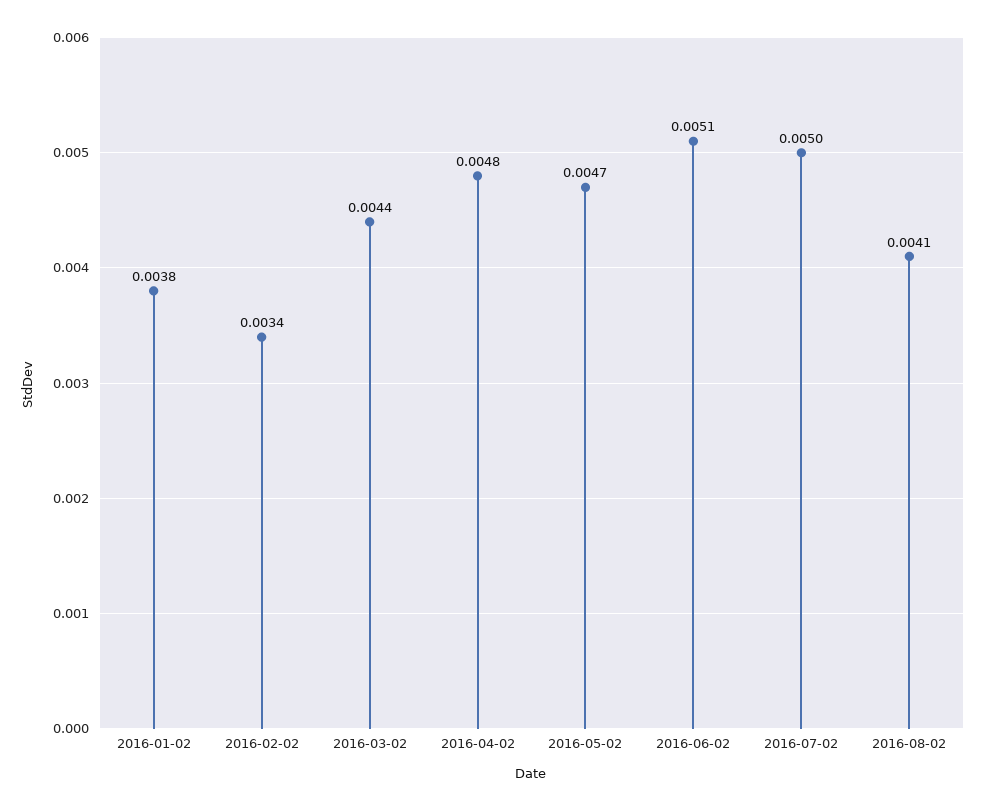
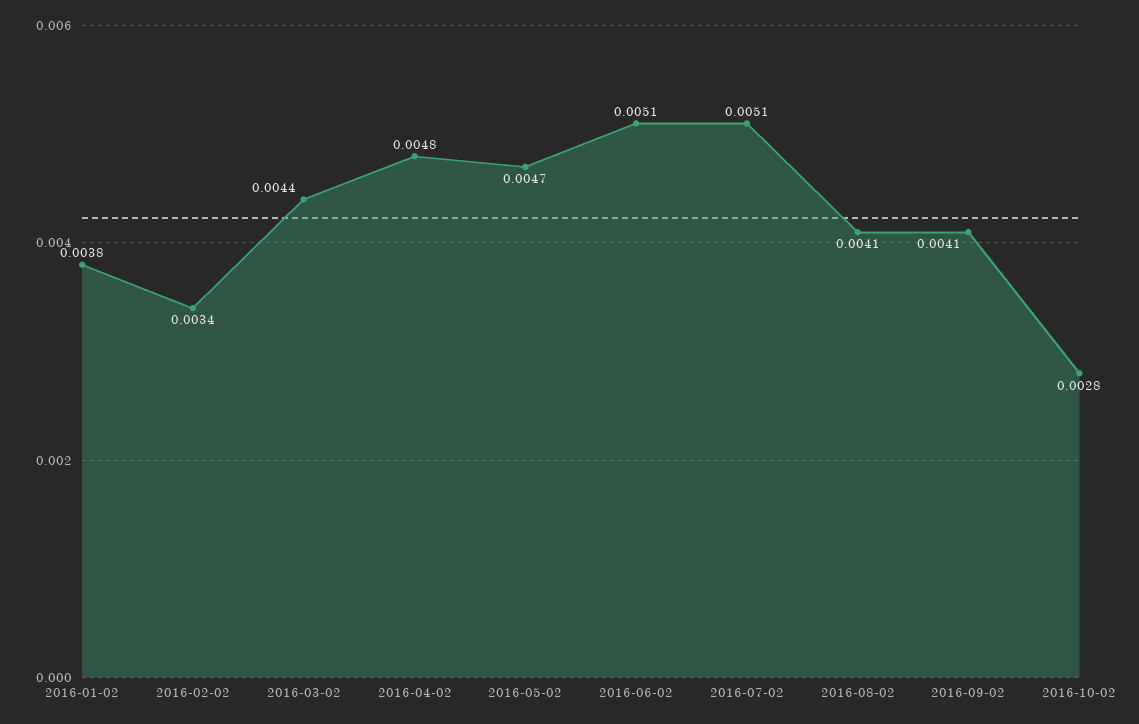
2016-07-02: 0.005 -> 0.0051
2016-09-02: none -> 0.0041
2016-10-02: none -> 0.0028

